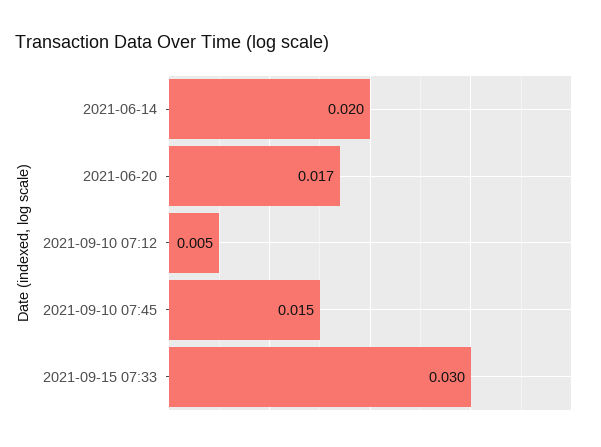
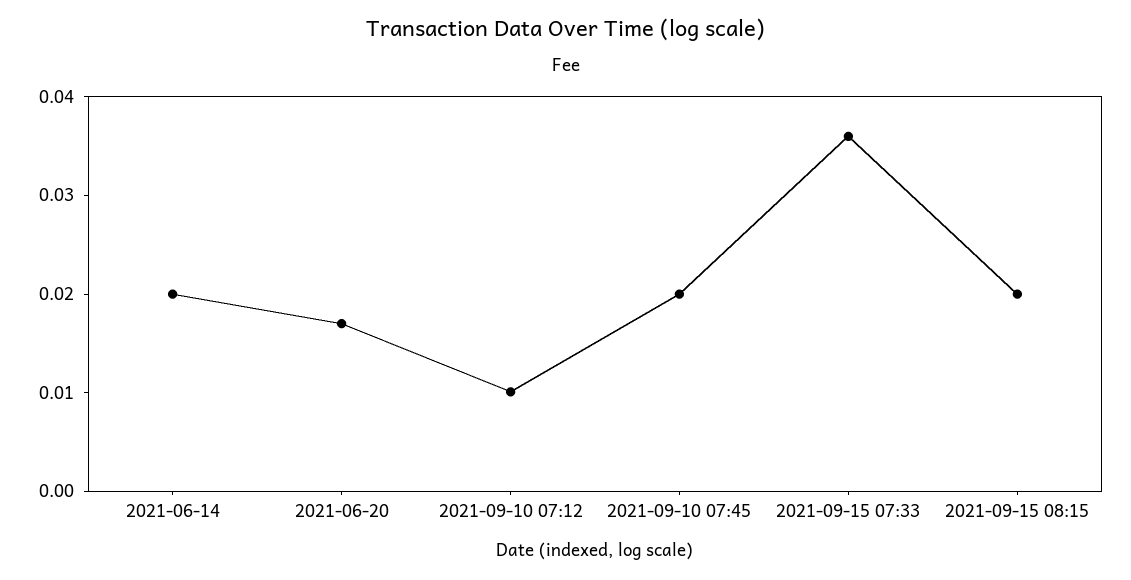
2021-09-10 07:12: 0.005 -> 0.01
2021-09-10 07:45: 0.015 -> 0.02
2021-09-15 07:33: 0.03 -> 0.036
2021-09-15 08:15: none -> 0.02

